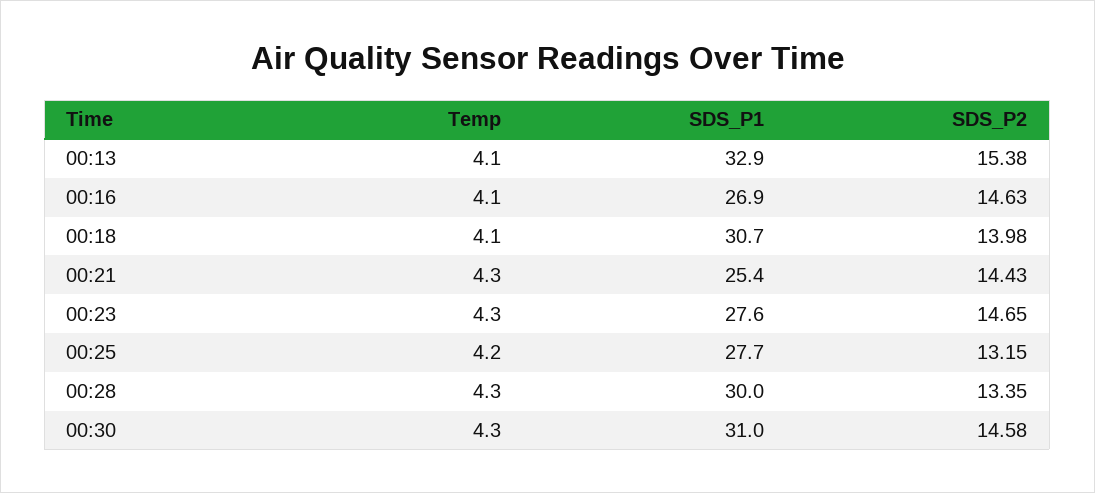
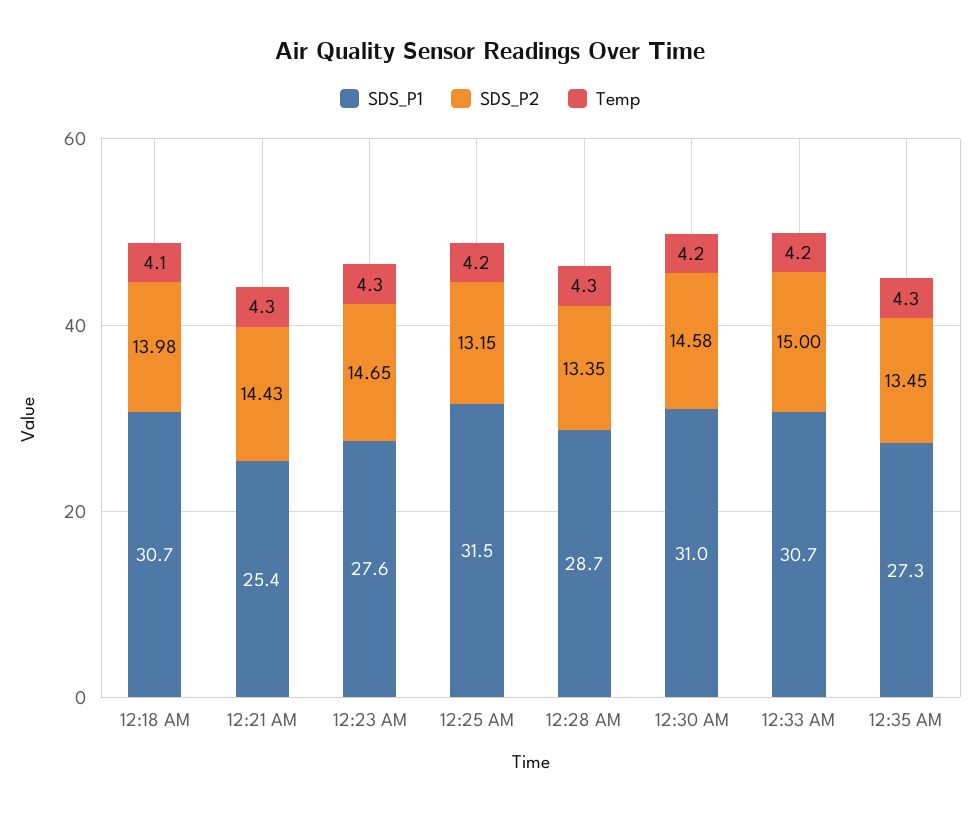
Temp, 00:13: 4.1 -> none
SDS_P1, 00:13: 32.9 -> none
SDS_P2, 00:13: 15.38 -> none
Temp, 00:16: 4.1 -> none
SDS_P1, 00:16: 26.9 -> none
SDS_P2, 00:16: 14.63 -> none
SDS_P1, 00:25: 27.7 -> 31.5
SDS_P1, 00:28: 30 -> 28.7
Temp, 00:30: 4.3 -> 4.2
SDS_P1, 12:33 AM: none -> 30.7
SDS_P2, 12:33 AM: none -> 15
Temp, 12:33 AM: none -> 4.2
SDS_P1, 12:35 AM: none -> 27.3
SDS_P2, 12:35 AM: none -> 13.45
Temp, 12:35 AM: none -> 4.3

